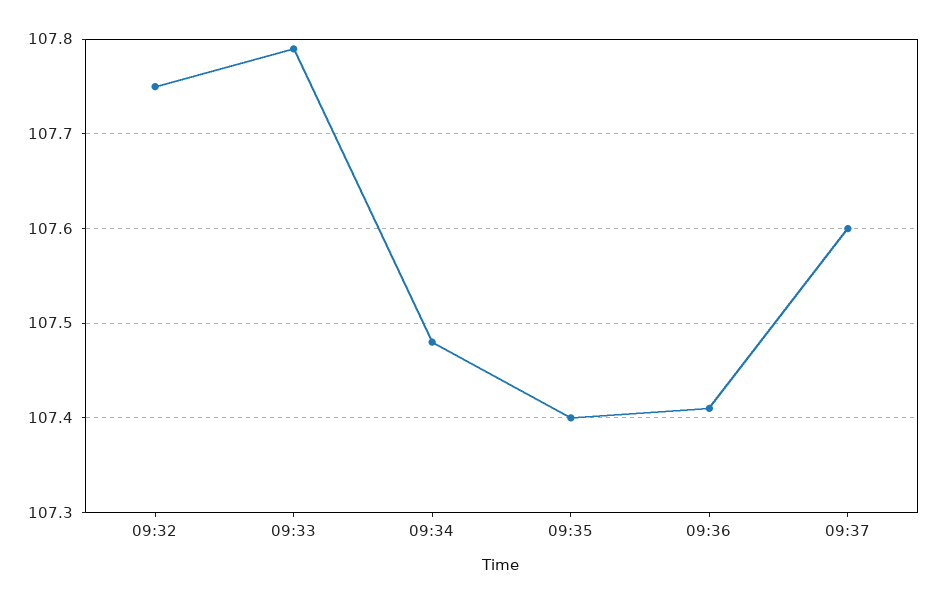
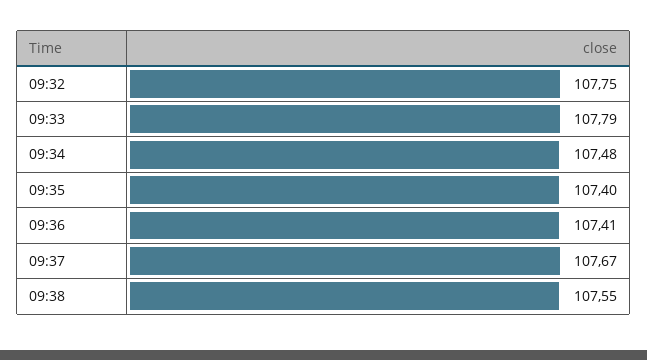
09:37: 107.6 -> 107.67
09:38: none -> 107.55

